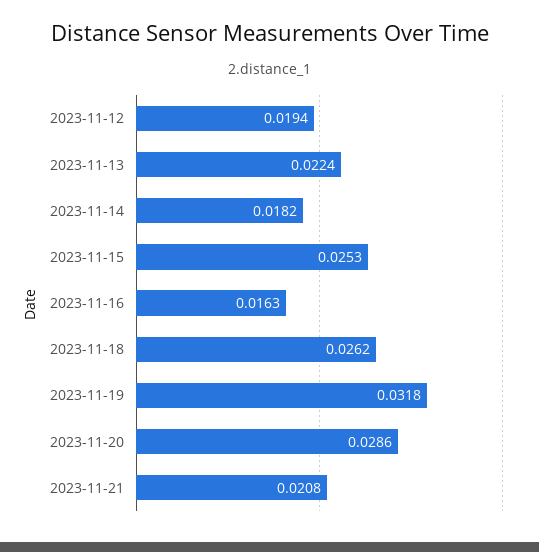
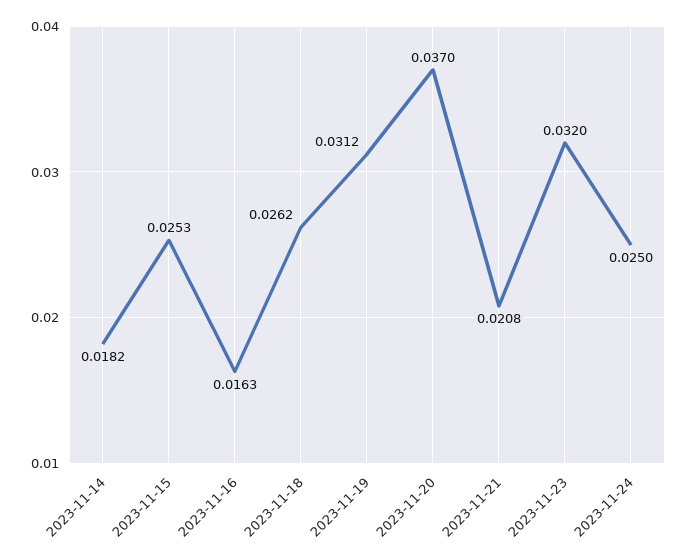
2023-11-12: 0.0194 -> none
2023-11-13: 0.0224 -> none
2023-11-19: 0.0318 -> 0.0312
2023-11-20: 0.0286 -> 0.037
2023-11-23: none -> 0.032
2023-11-24: none -> 0.025

